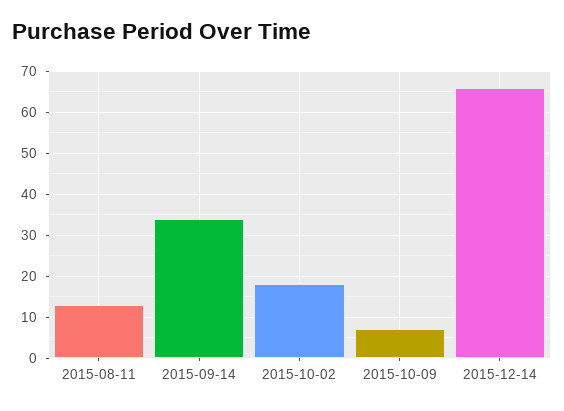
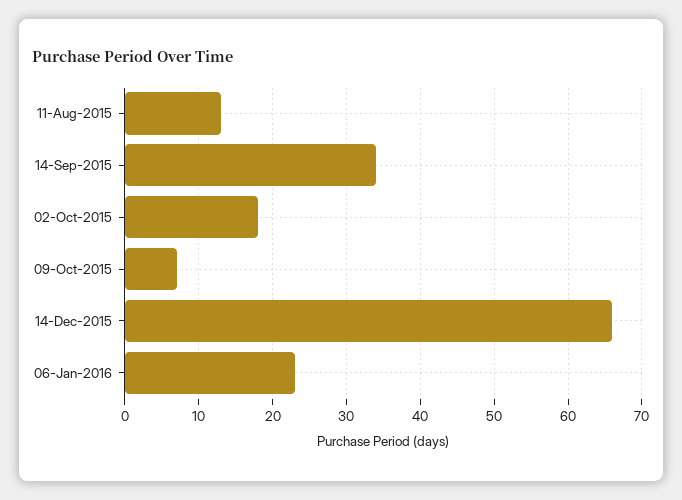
06-Jan-2016: none -> 23

